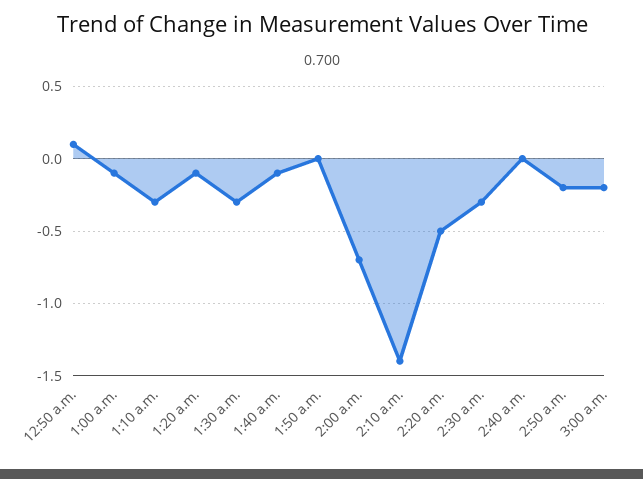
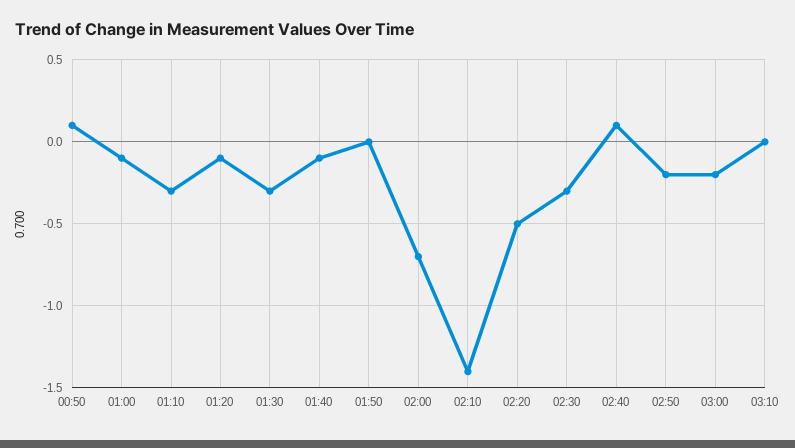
2:40 a.m.: 0 -> 0.1
03:10: none -> 0

